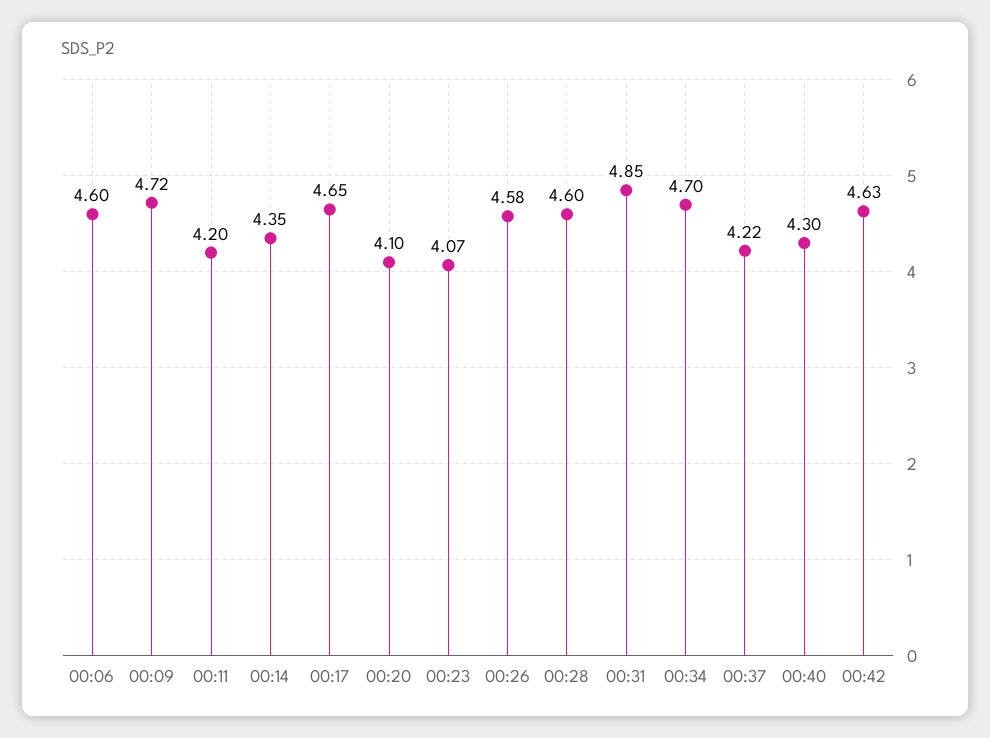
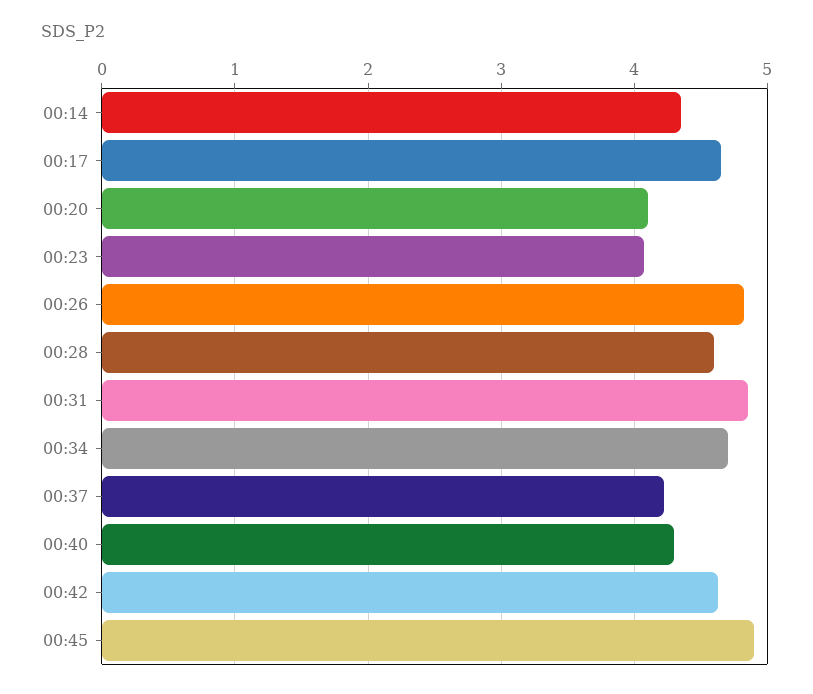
00:06: 4.6 -> none
00:09: 4.72 -> none
00:11: 4.2 -> none
00:26: 4.58 -> 4.8
00:45: none -> 4.9

